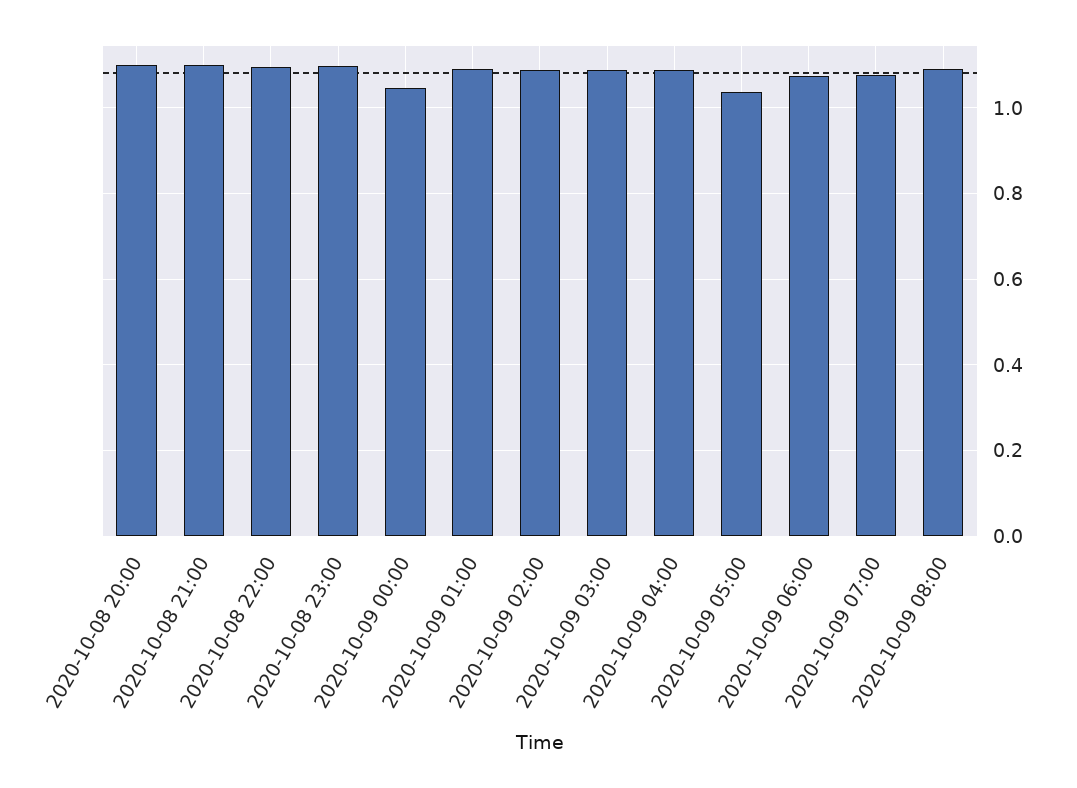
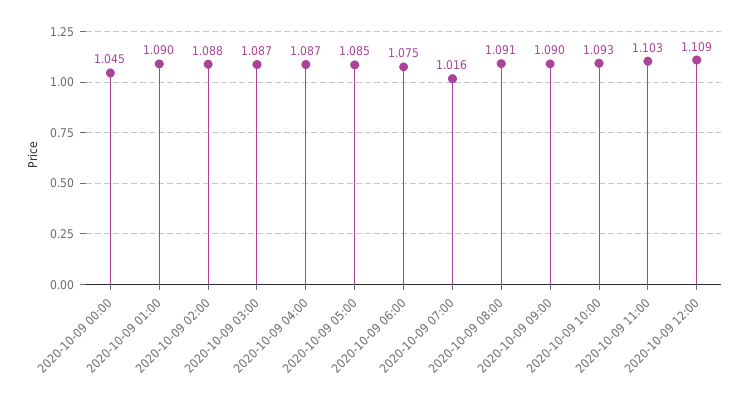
2020-10-08 20:00: 1.1 -> none
2020-10-08 21:00: 1.1 -> none
2020-10-08 22:00: 1.1 -> none
2020-10-08 23:00: 1.1 -> none
2020-10-09 05:00: 1.04 -> 1.085
2020-10-09 07:00: 1.08 -> 1.016
2020-10-09 09:00: none -> 1.09
2020-10-09 10:00: none -> 1.093
2020-10-09 11:00: none -> 1.103
2020-10-09 12:00: none -> 1.109

